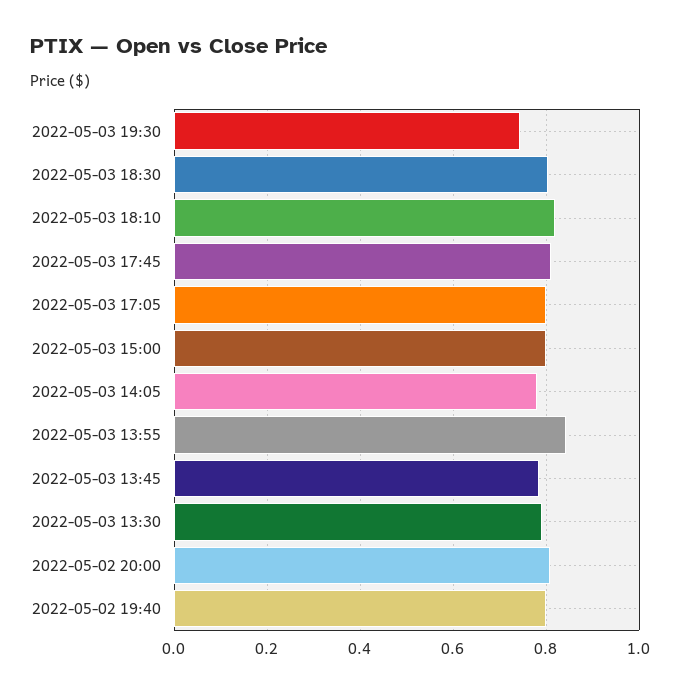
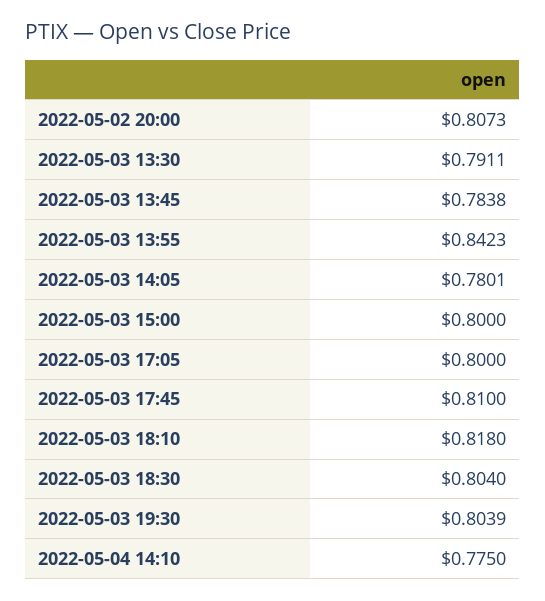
2022-05-03 19:30: 0.74 -> 0.8039
2022-05-02 19:40: 0.8 -> none
2022-05-04 14:10: none -> 0.775

